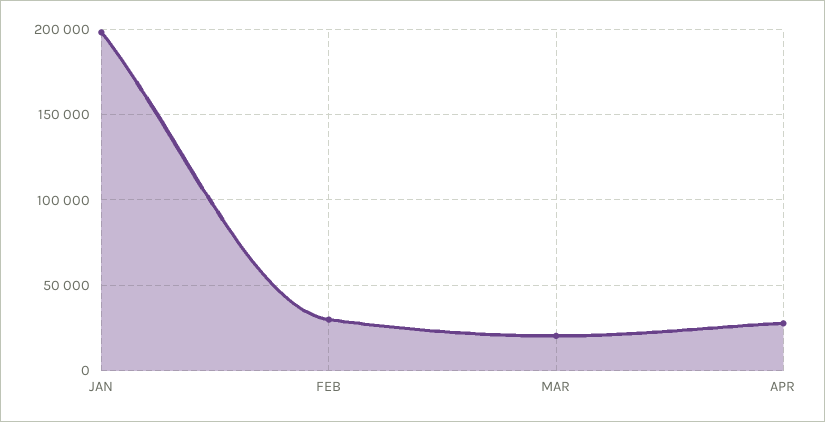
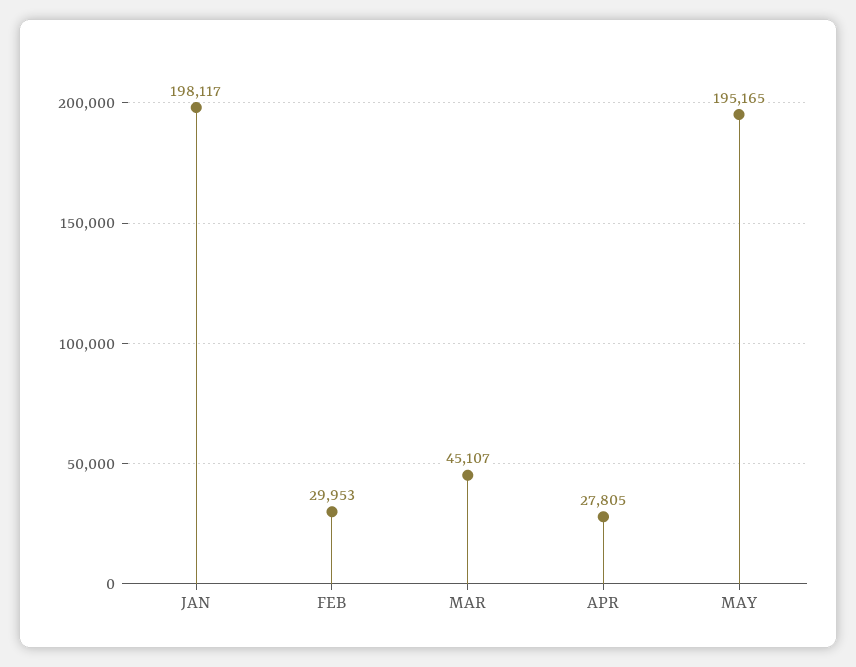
MAR: 20000 -> 45107
MAY: none -> 195165

